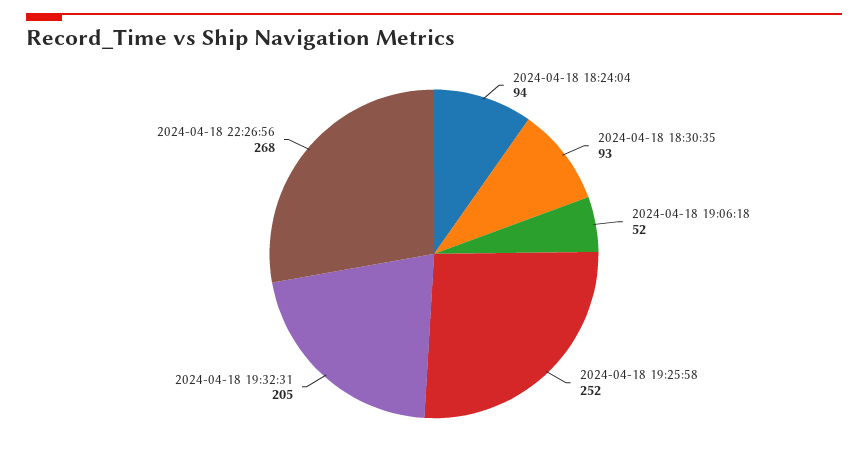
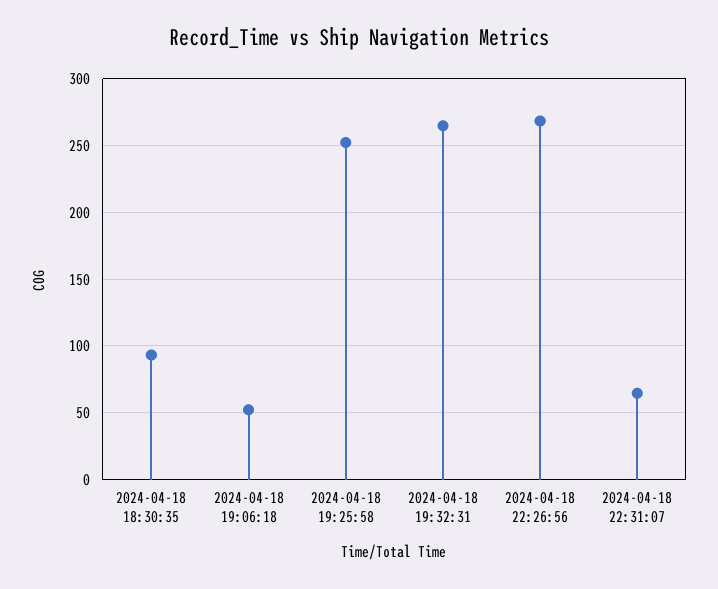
2024-04-18 18:24:04: 94 -> none
2024-04-18 19:32:31: 205 -> 265
2024-04-18 22:31:07: none -> 65

